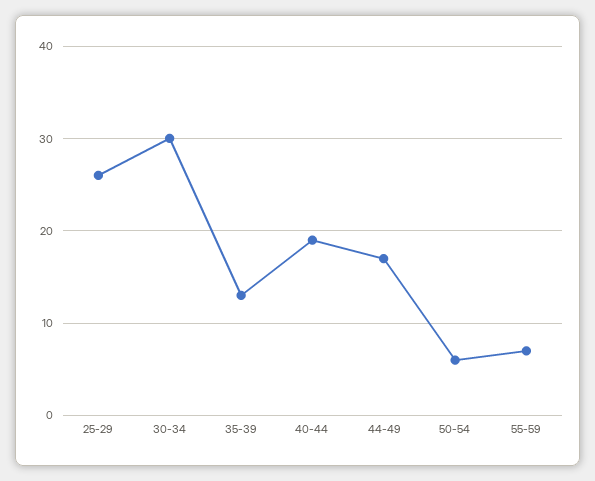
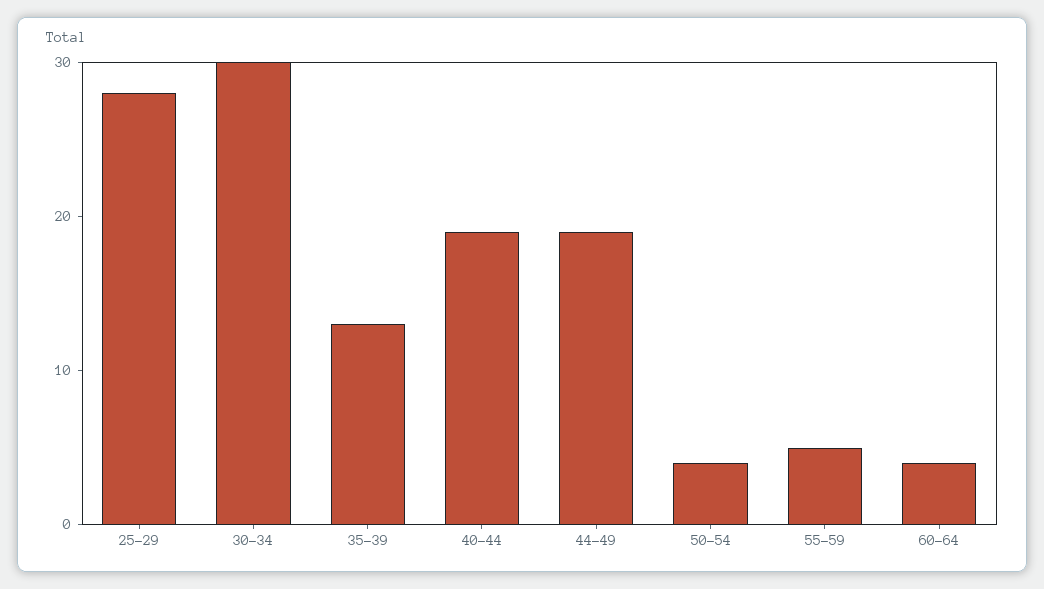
25-29: 26 -> 28
44-49: 17 -> 19
50-54: 6 -> 4
55-59: 7 -> 5
60-64: none -> 4

